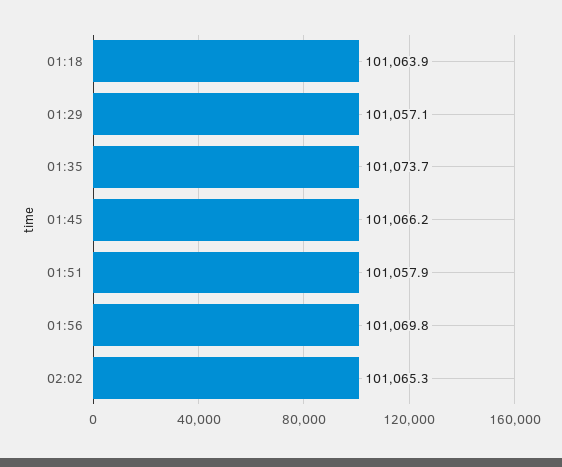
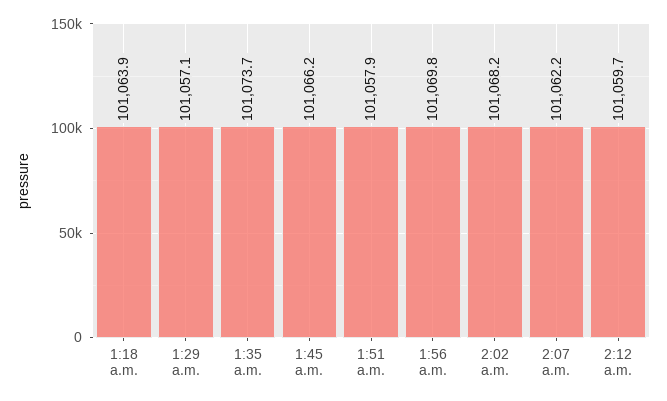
02:02: 101065.3 -> 101068.2
2:07 a.m.: none -> 101062.2
2:12 a.m.: none -> 101059.7

